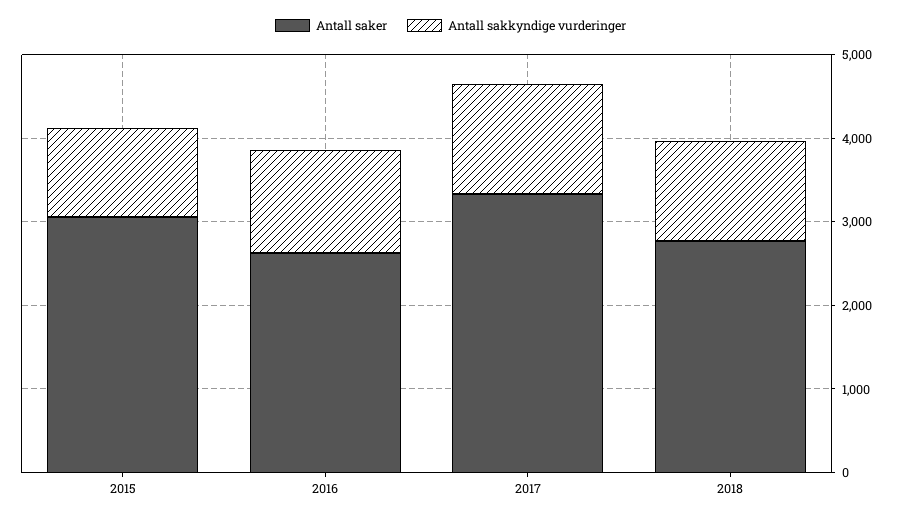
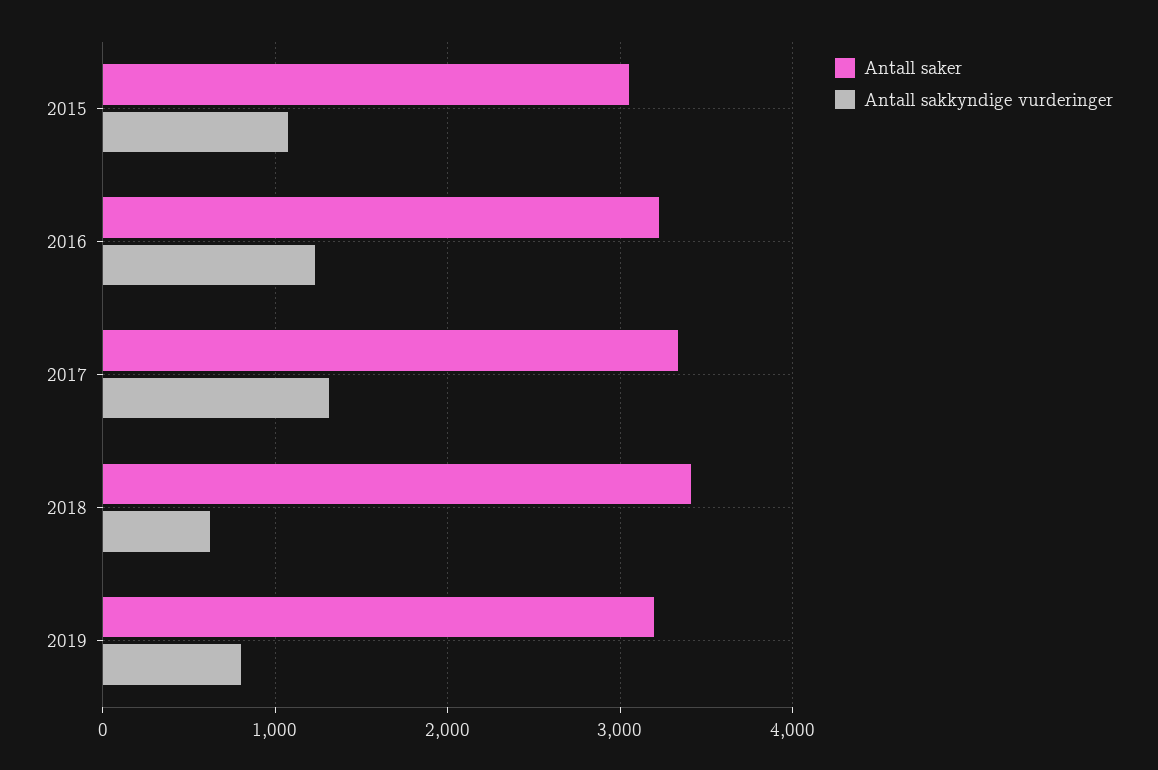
Antall saker, 2016: 2600 -> 3200
Antall saker, 2018: 2800 -> 3400
Antall sakkyndige vurderinger, 2018: 1200 -> 600
Antall saker, 2019: none -> 3200
Antall sakkyndige vurderinger, 2019: none -> 800

